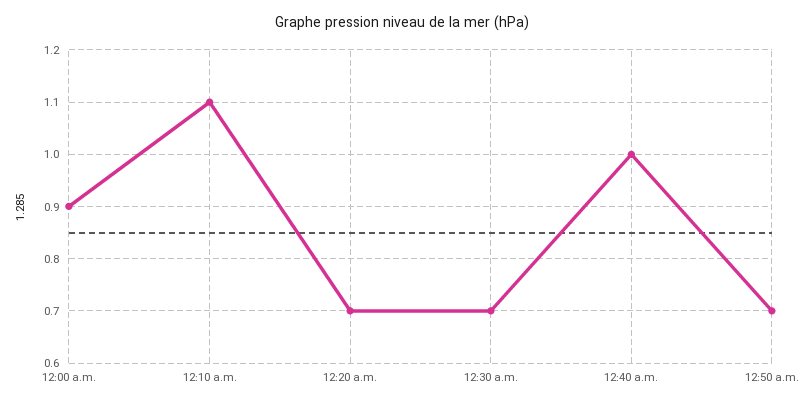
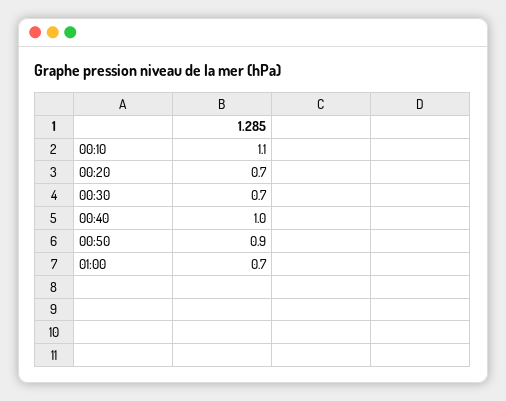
12:00 a.m.: 0.9 -> none
12:50 a.m.: 0.7 -> 0.9
01:00: none -> 0.7

